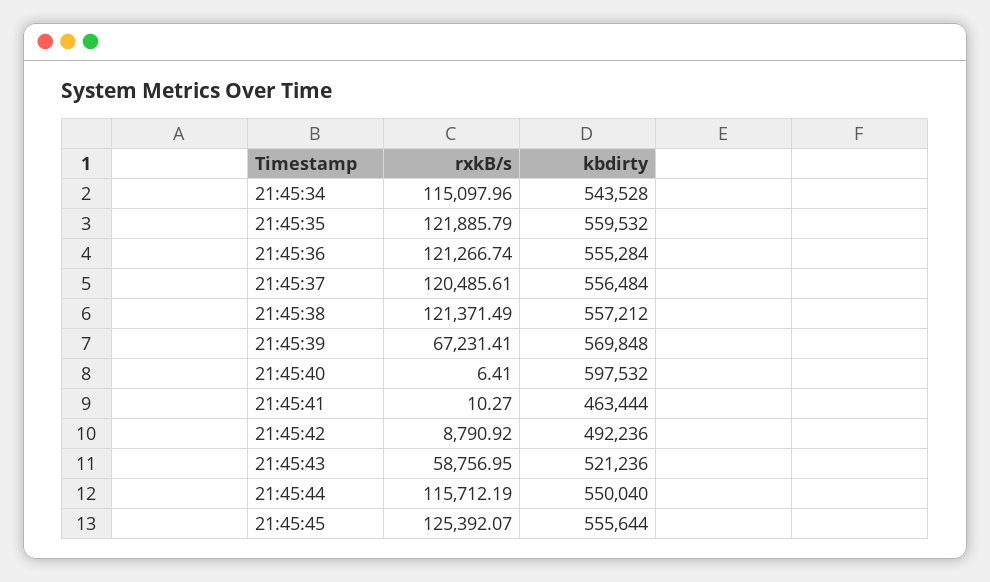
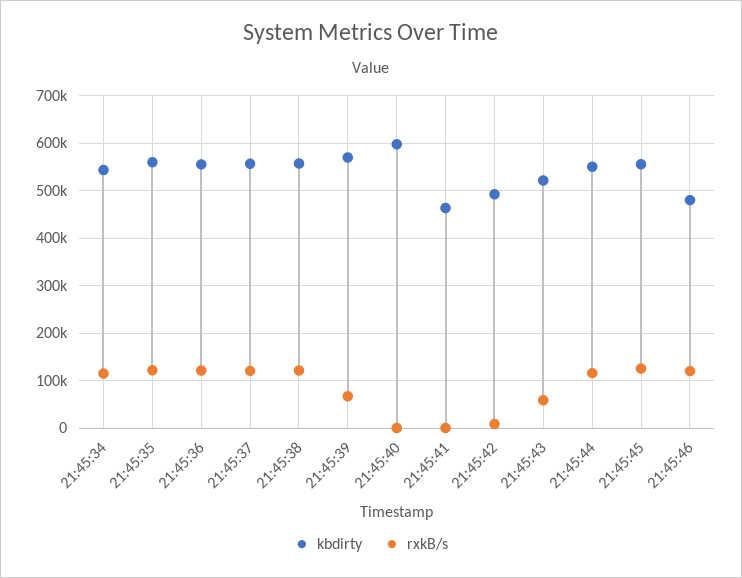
kbdirty, 21:45:46: none -> 480000
rxkB/s, 21:45:46: none -> 120000

